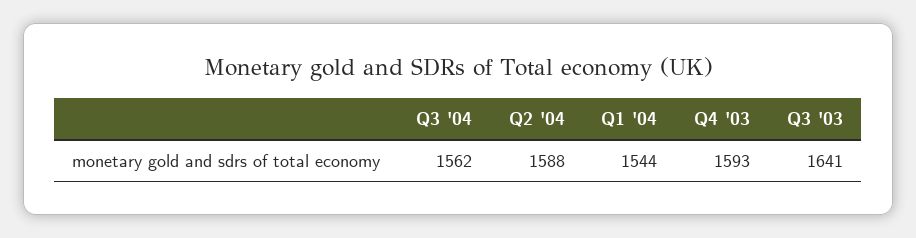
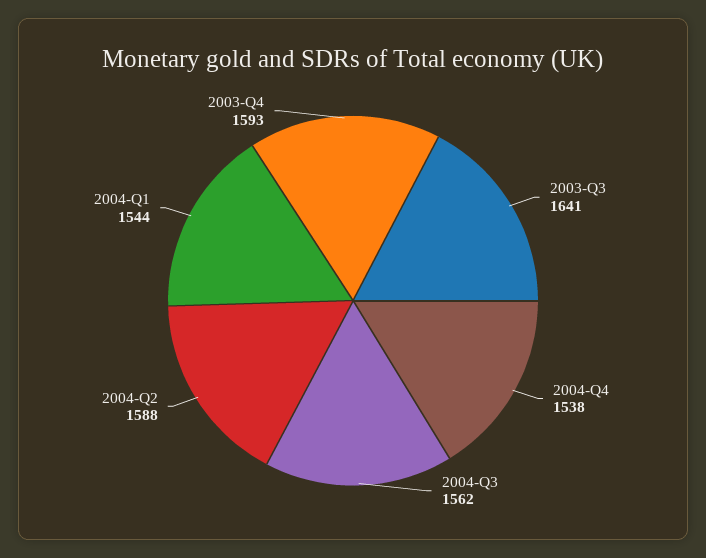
2004-Q4: none -> 1538

